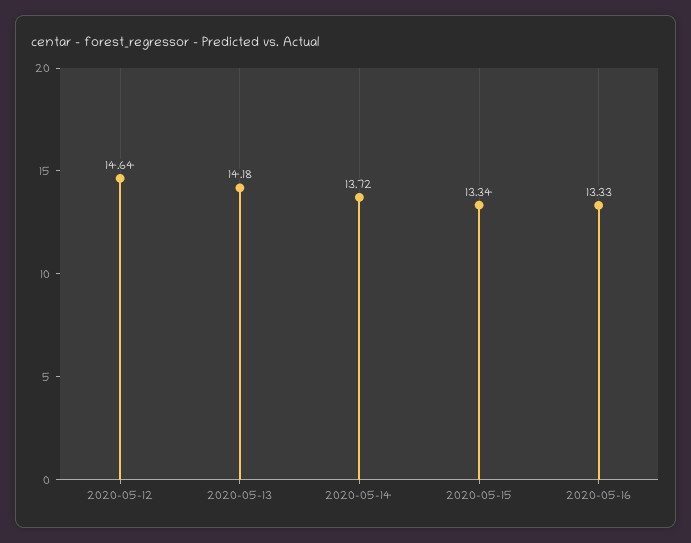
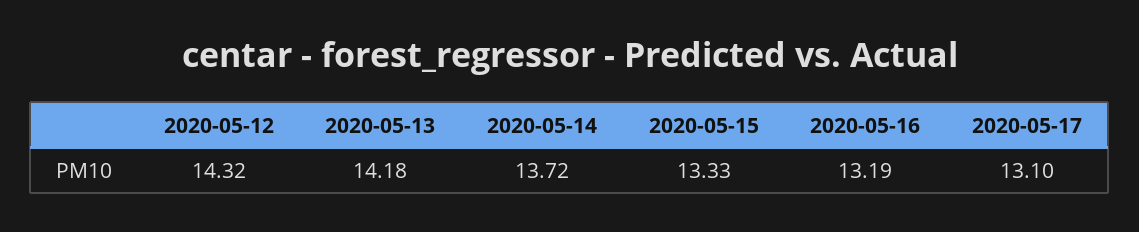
2020-05-12: 14.64 -> 14.32
2020-05-15: 13.34 -> 13.33
2020-05-16: 13.33 -> 13.19
2020-05-17: none -> 13.1

